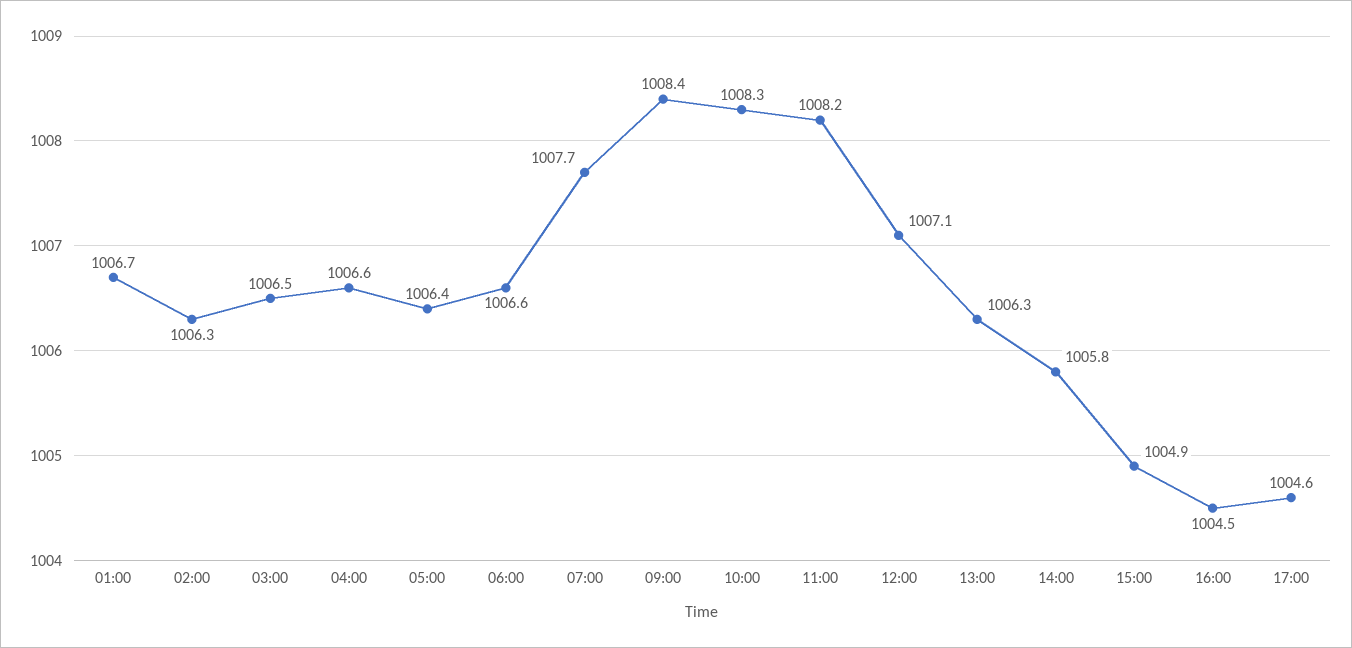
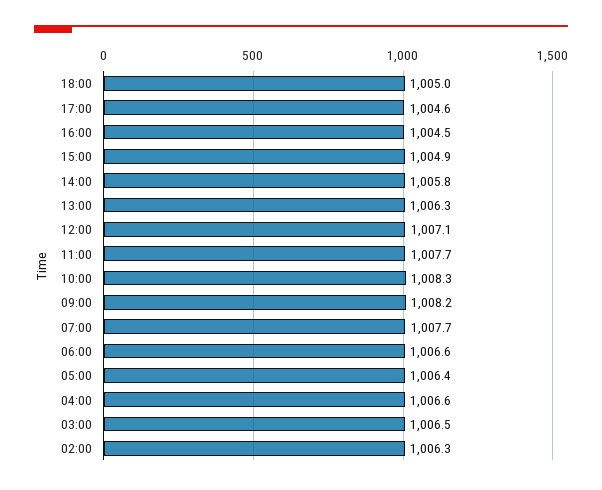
01:00: 1006.7 -> none
09:00: 1008.4 -> 1008.2
11:00: 1008.2 -> 1007.7
18:00: none -> 1005

